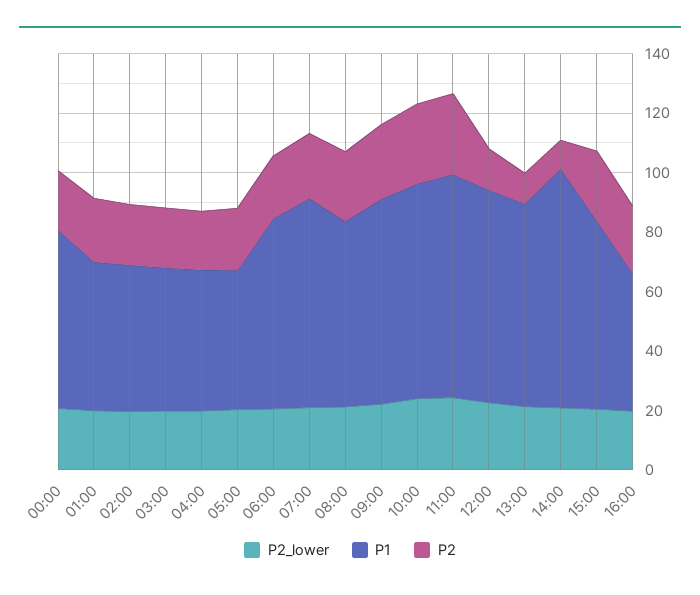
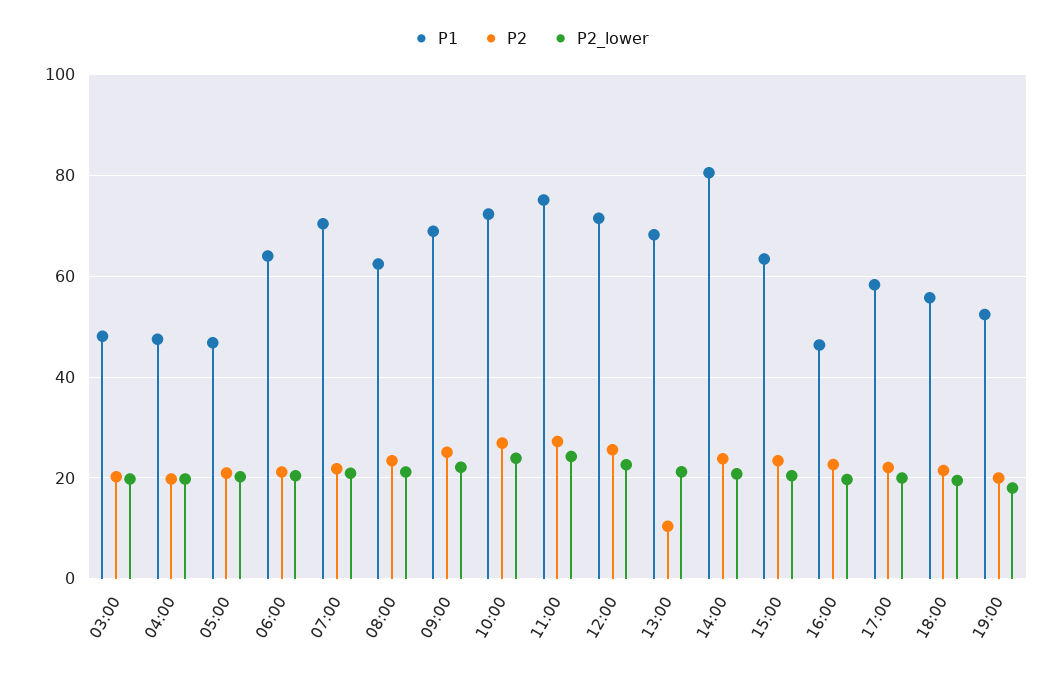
P2_lower, 00:00: 20 -> none
P1, 00:00: 60 -> none
P2, 00:00: 20 -> none
P2_lower, 01:00: 20 -> none
P1, 01:00: 50 -> none
P2, 01:00: 20 -> none
P2_lower, 02:00: 20 -> none
P1, 02:00: 50 -> none
P2, 02:00: 20 -> none
P2, 12:00: 15 -> 26
P2, 14:00: 10 -> 24
P1, 17:00: none -> 58
P2, 17:00: none -> 22
P2_lower, 17:00: none -> 20
P1, 18:00: none -> 56
P2, 18:00: none -> 22
P2_lower, 18:00: none -> 20
P1, 19:00: none -> 52
P2, 19:00: none -> 20
P2_lower, 19:00: none -> 18

